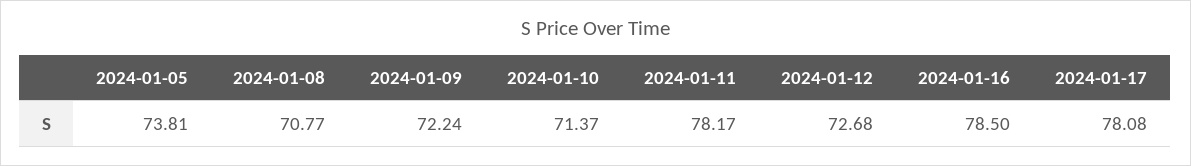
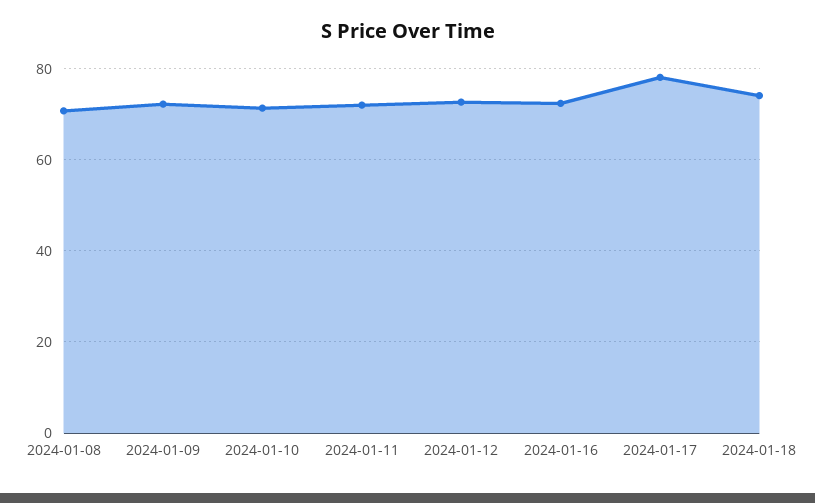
2024-01-05: 73.81 -> none
2024-01-11: 78.17 -> 72
2024-01-16: 78.5 -> 72
2024-01-18: none -> 74

